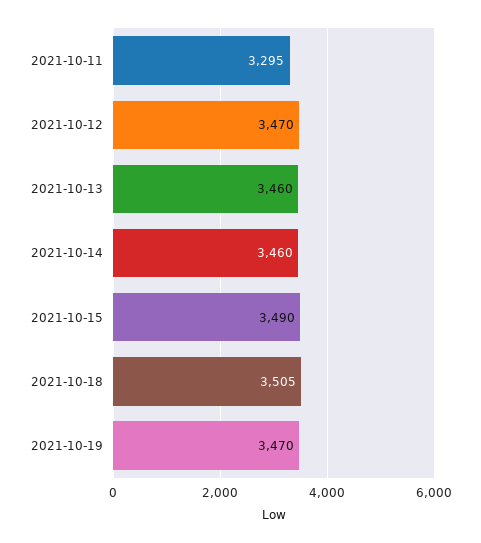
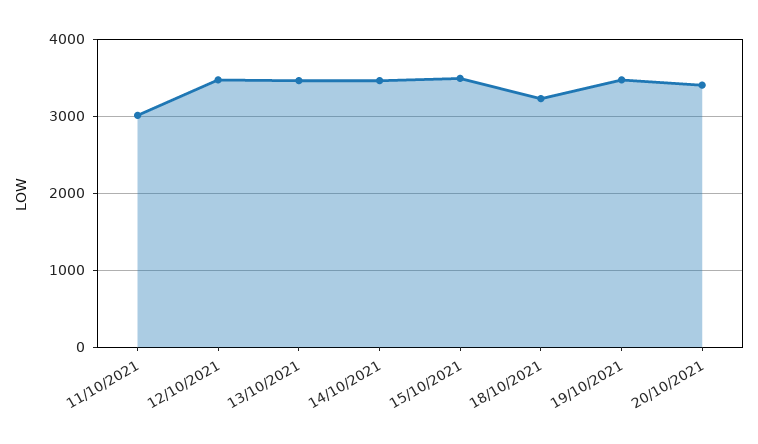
2021-10-11: 3295 -> 3000
2021-10-18: 3505 -> 3200
20/10/2021: none -> 3400

